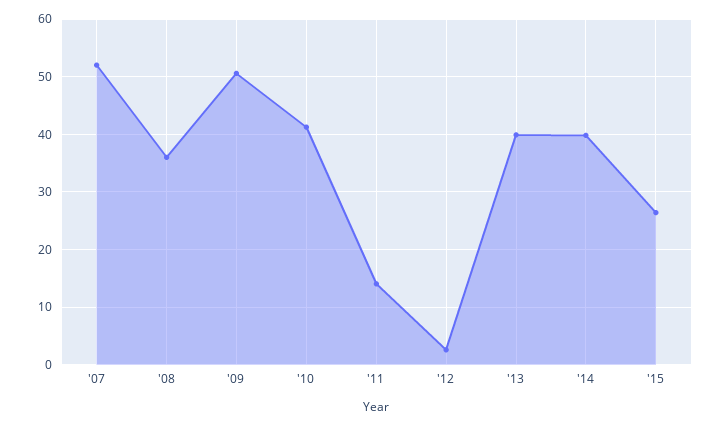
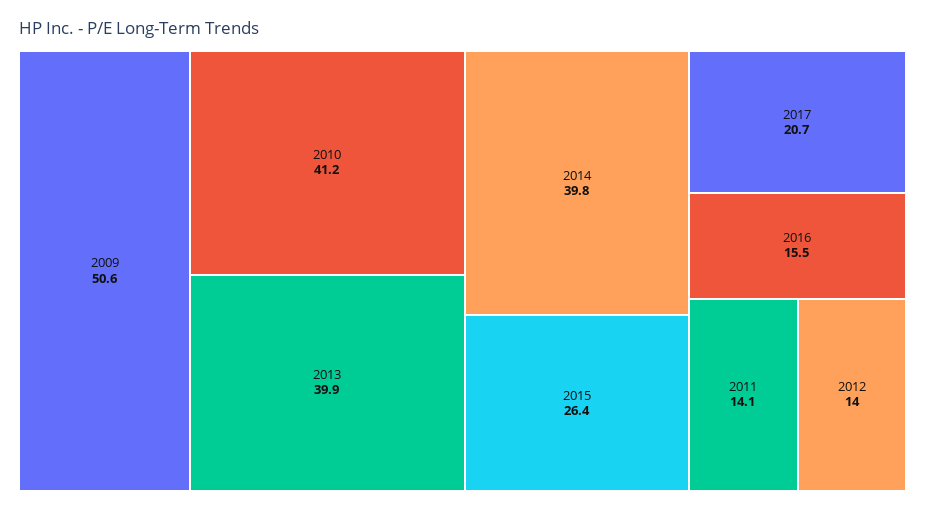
'07: 52 -> none
'08: 36 -> none
'12: 2 -> 14
2017: none -> 20.7
2016: none -> 15.5

